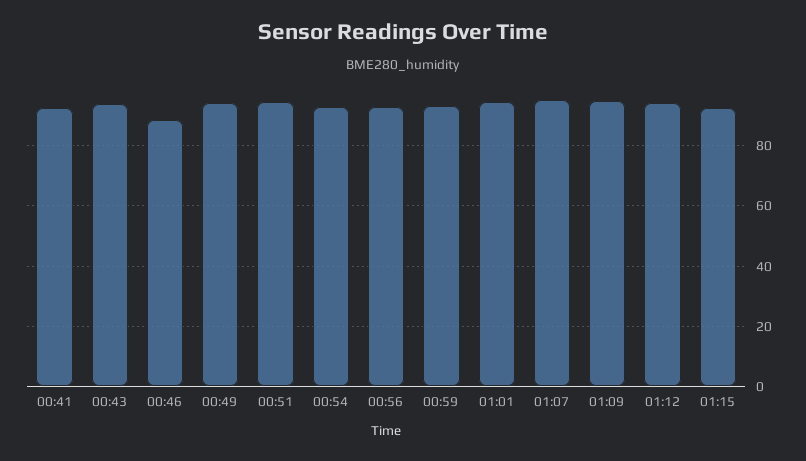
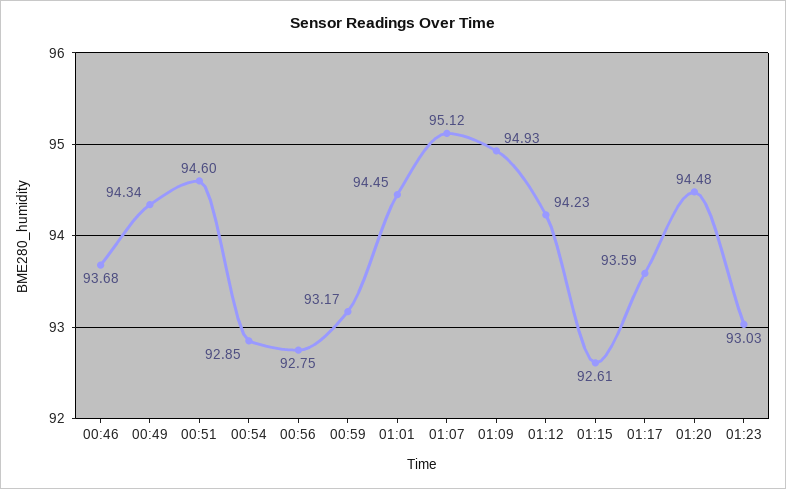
00:41: 92 -> none
00:43: 94 -> none
00:46: 88 -> 93.68
01:17: none -> 93.59
01:20: none -> 94.48
01:23: none -> 93.03

